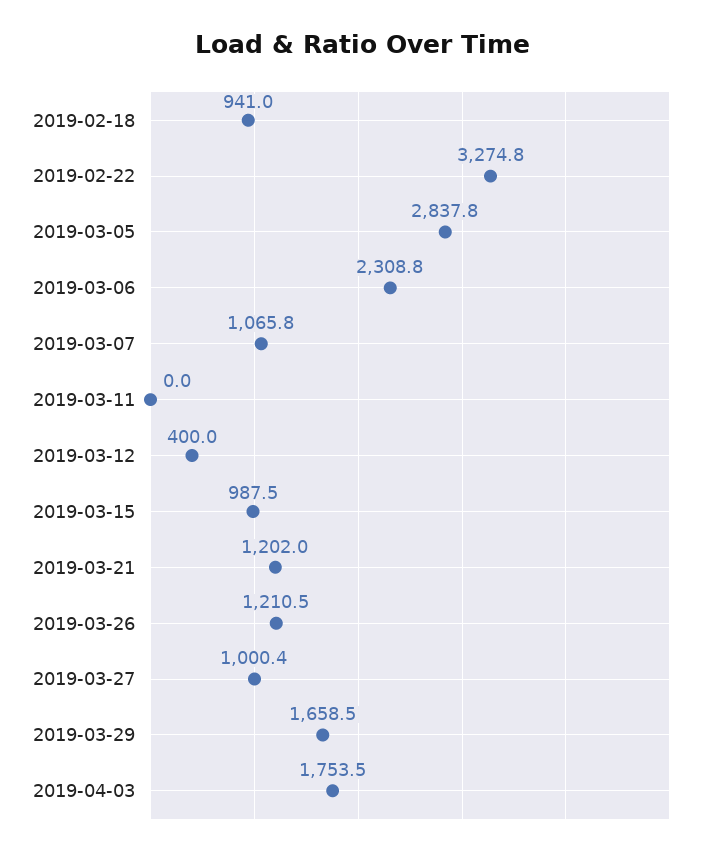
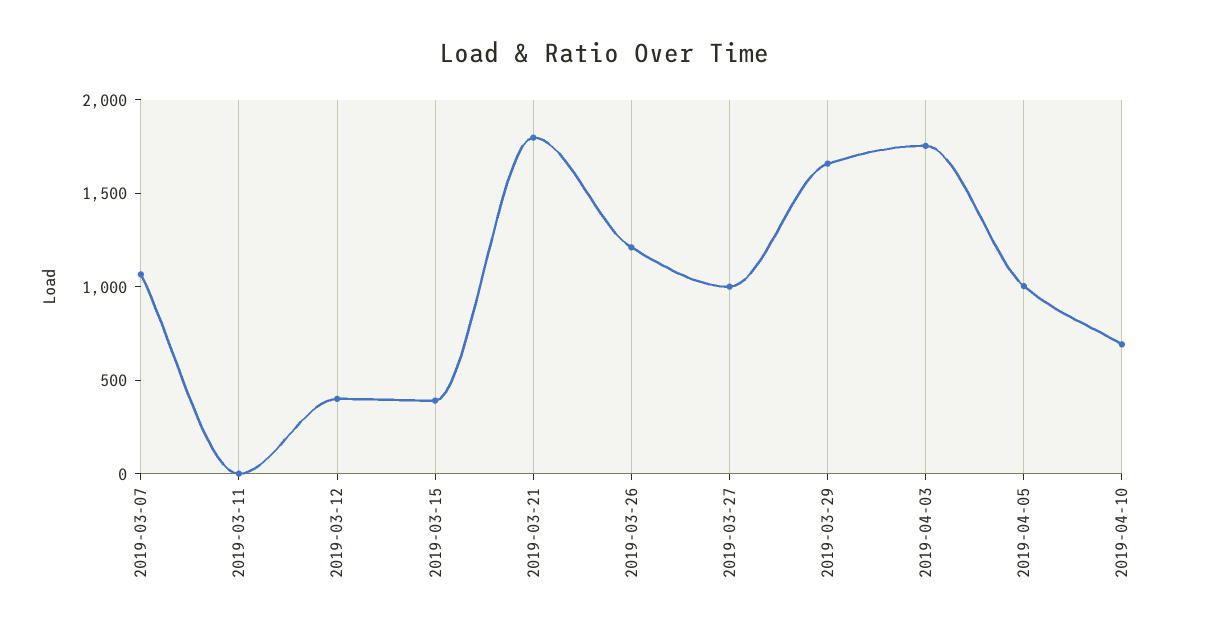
2019-02-18: 941 -> none
2019-02-22: 3274.8 -> none
2019-03-05: 2837.8 -> none
2019-03-06: 2308.8 -> none
2019-03-15: 987.5 -> 400
2019-03-21: 1202 -> 1800
2019-04-05: none -> 1000
2019-04-10: none -> 700

